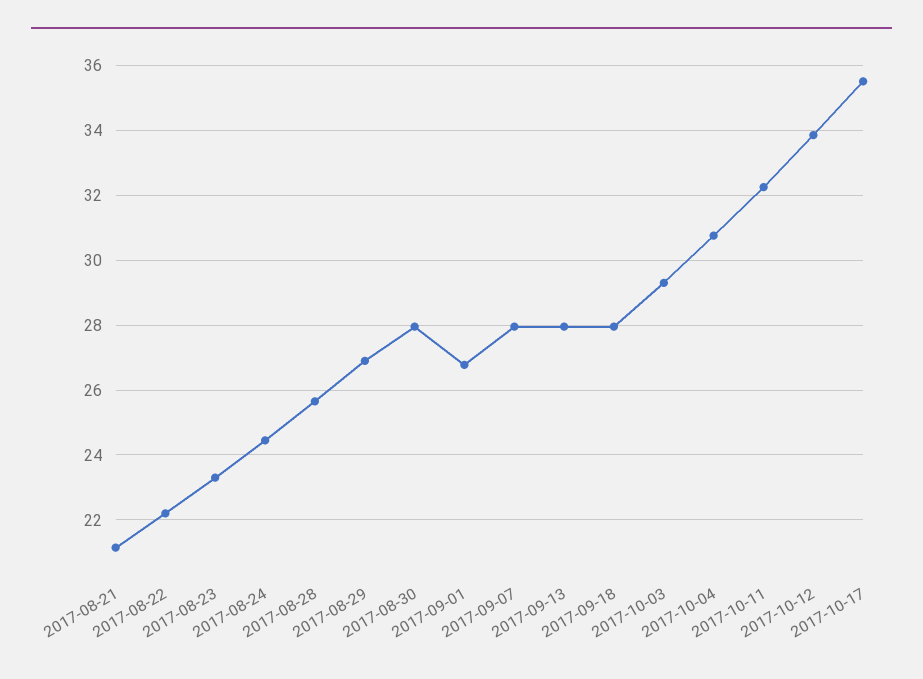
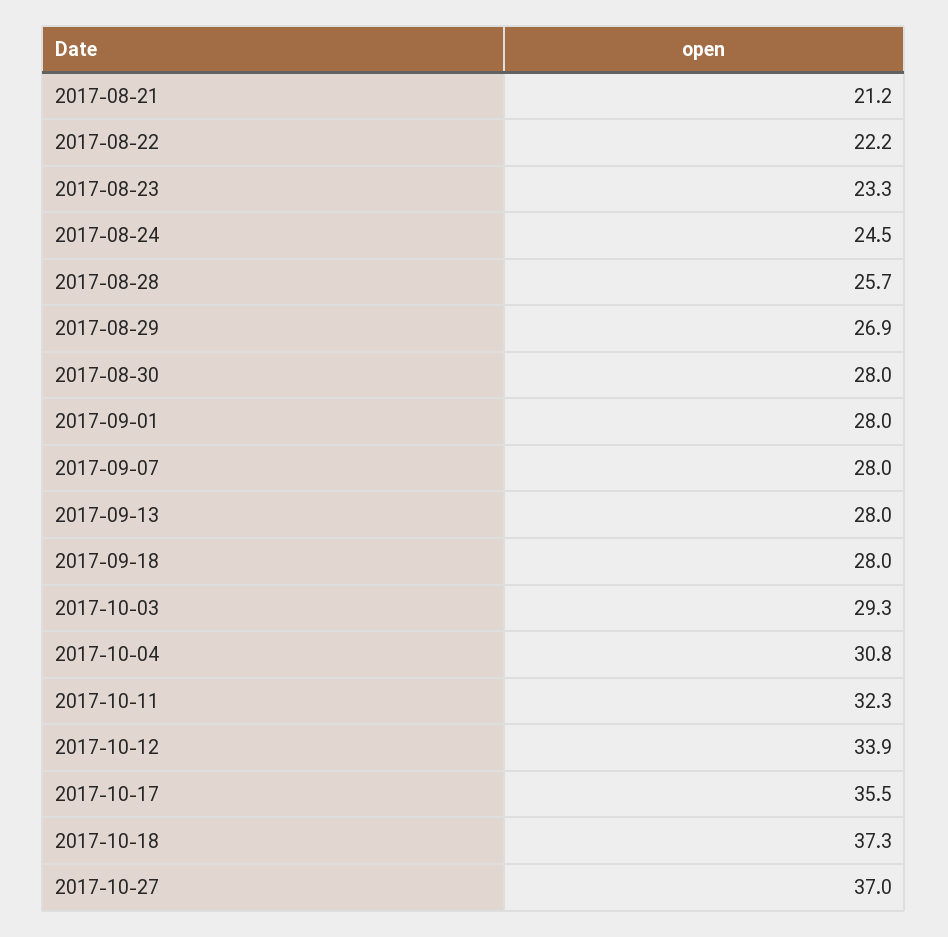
2017-09-01: 26.8 -> 28
2017-10-18: none -> 37.3
2017-10-27: none -> 37

